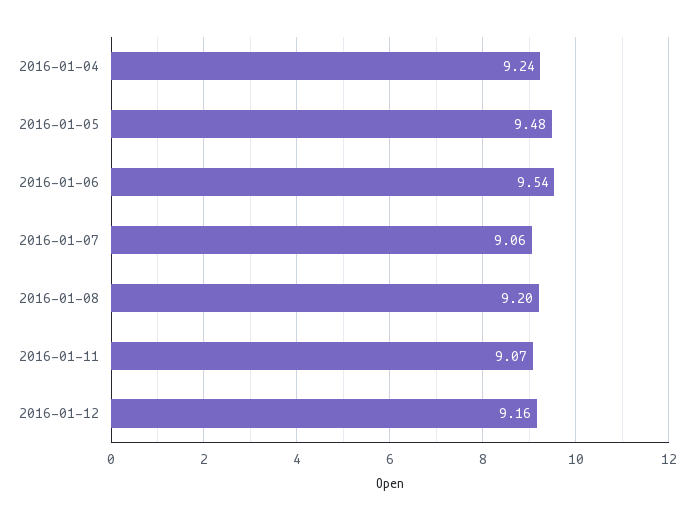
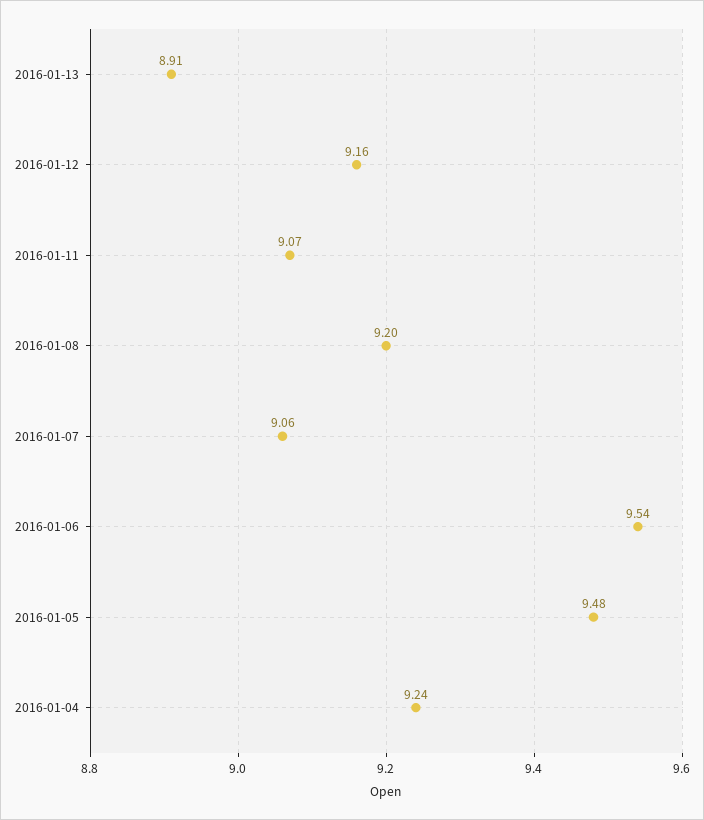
2016-01-13: none -> 8.91

